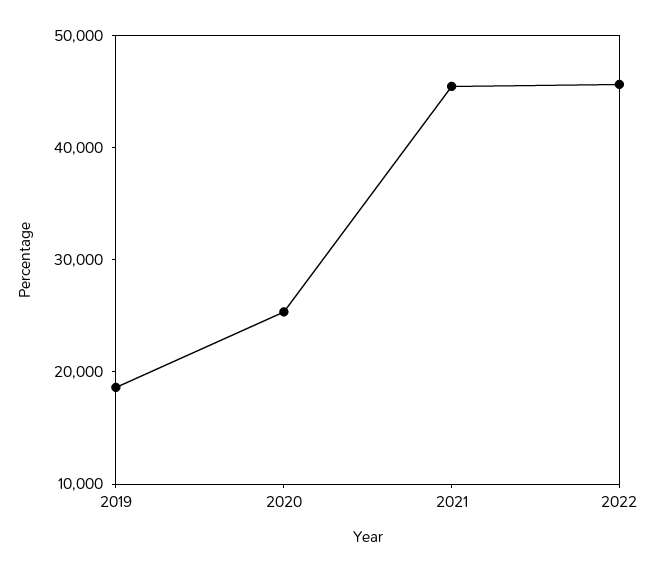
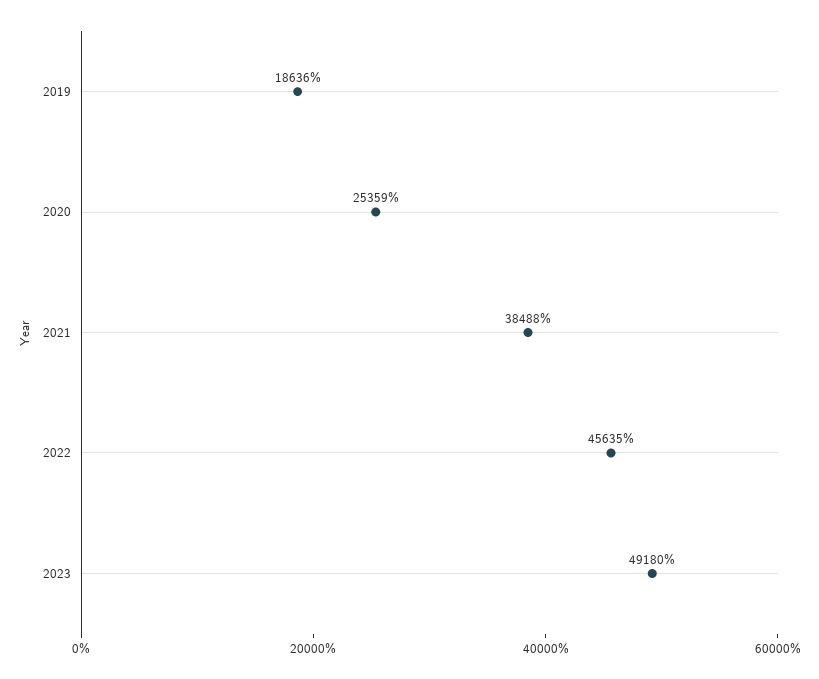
2021: 46000 -> 38488
2023: none -> 49180

